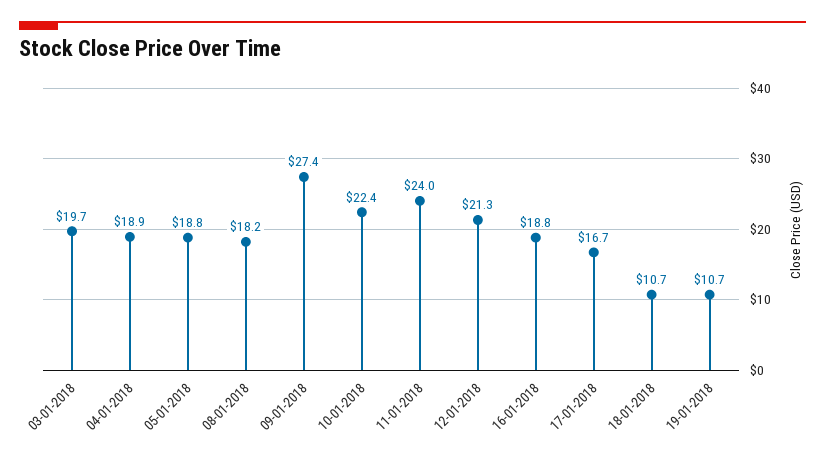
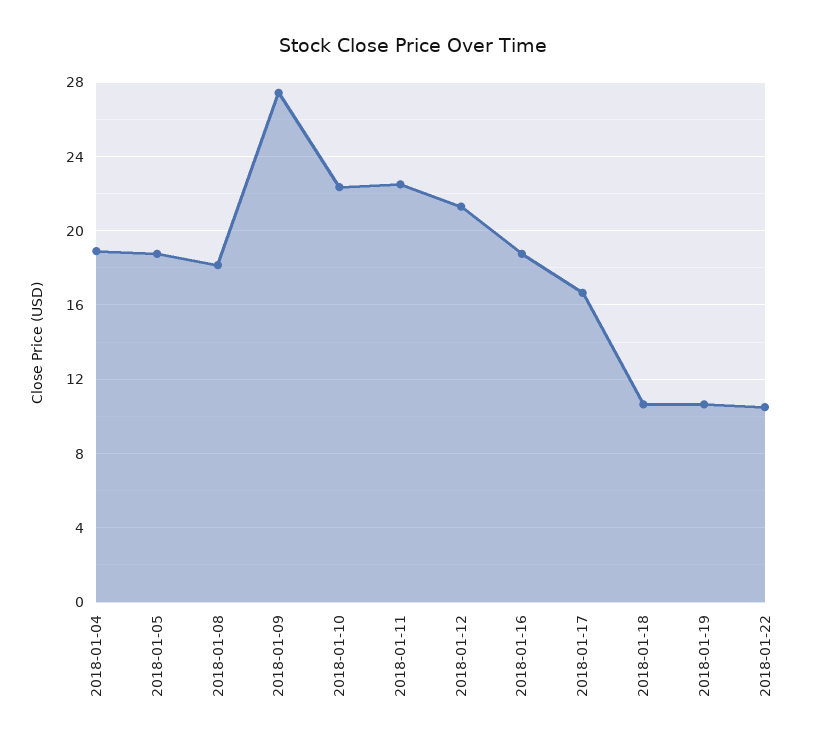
03-01-2018: 19.7 -> none
11-01-2018: 24 -> 22.5
2018-01-22: none -> 10.5

